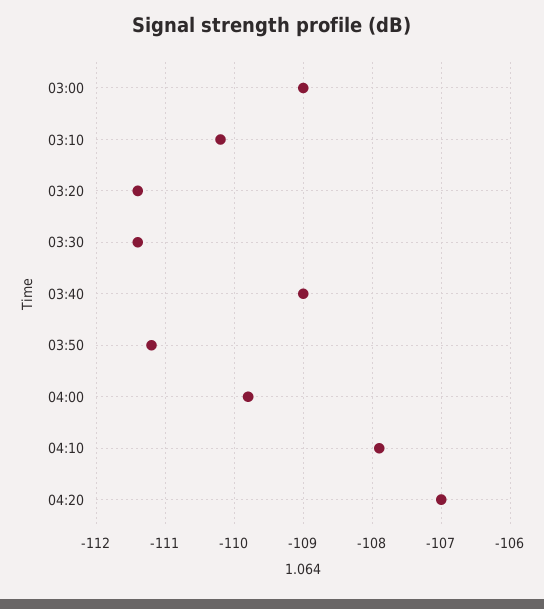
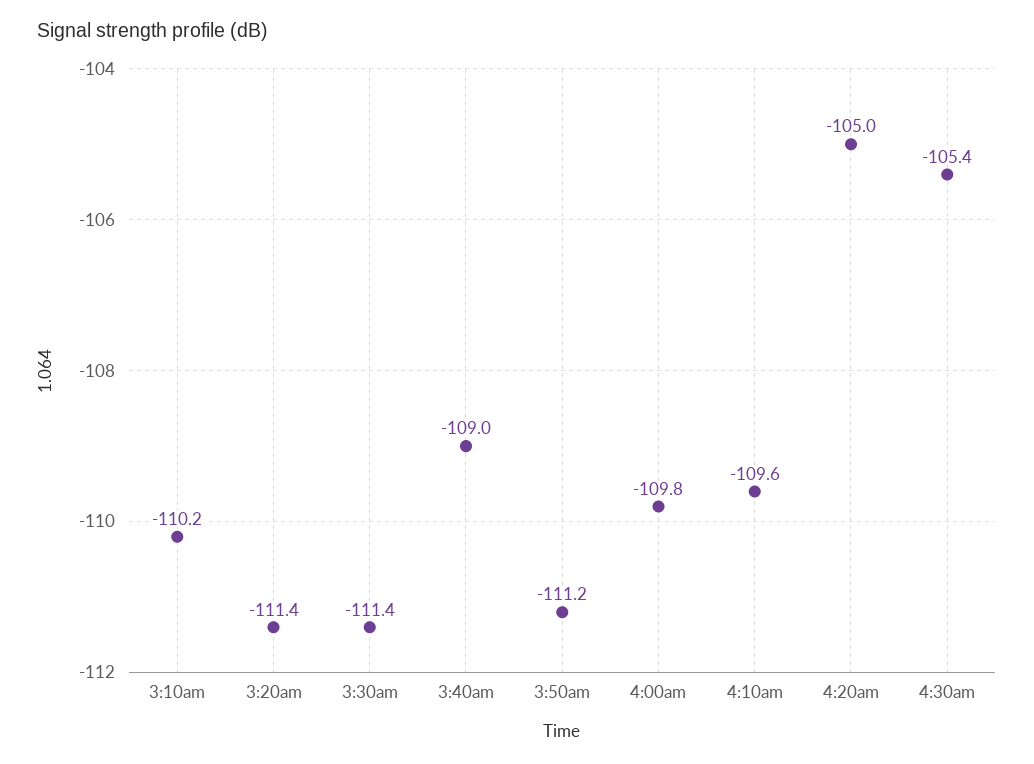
03:00: -109 -> none
04:10: -107.9 -> -109.6
04:20: -107 -> -105
4:30am: none -> -105.4

